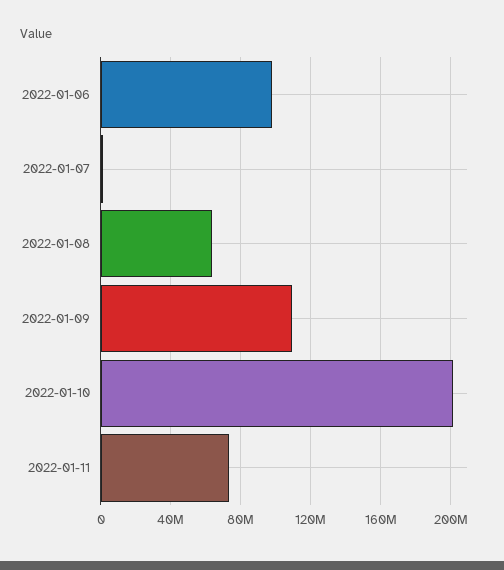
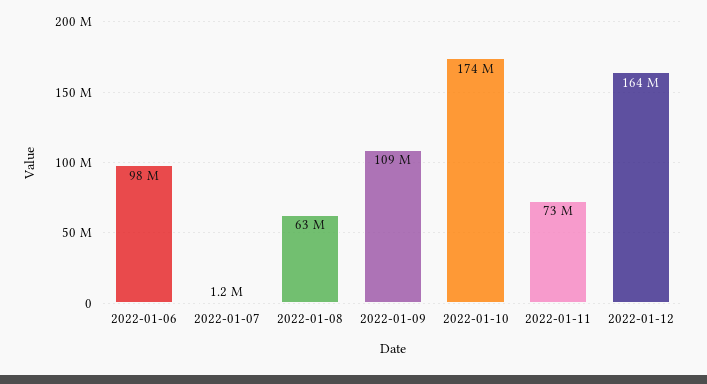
2022-01-10: 200000000 -> 174000000
2022-01-12: none -> 164000000

